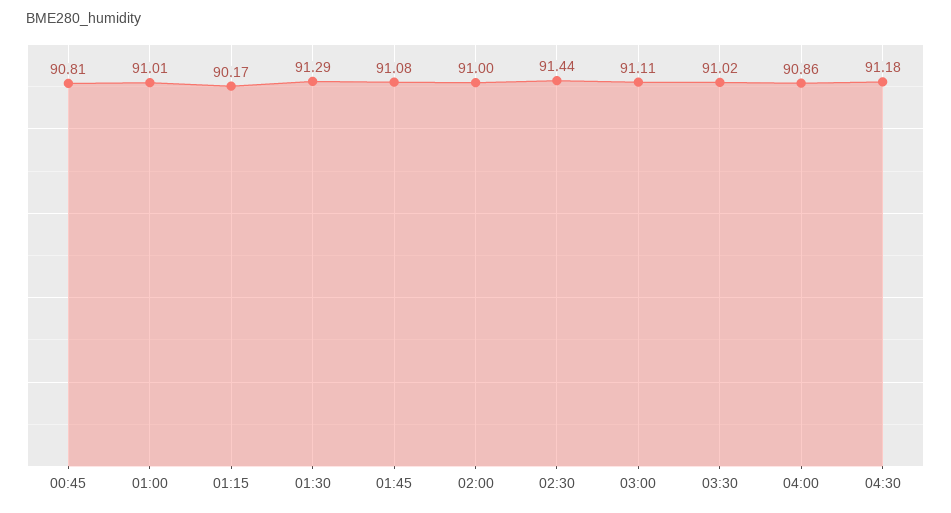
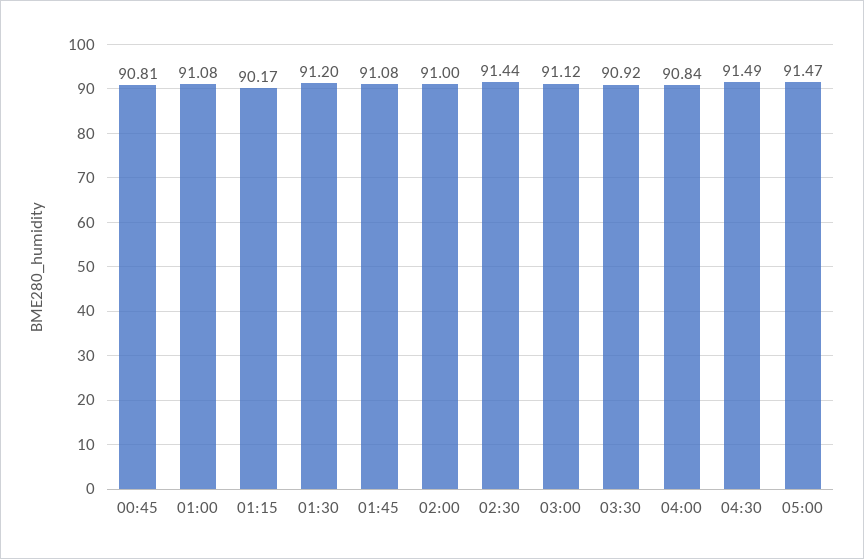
01:00: 91.01 -> 91.08
01:30: 91.29 -> 91.2
03:00: 91.11 -> 91.12
03:30: 91.02 -> 90.92
04:00: 90.86 -> 90.84
04:30: 91.18 -> 91.49
05:00: none -> 91.47

